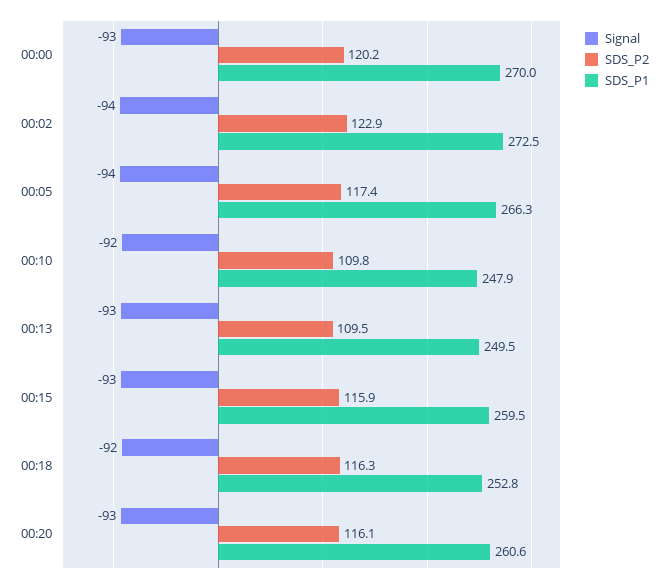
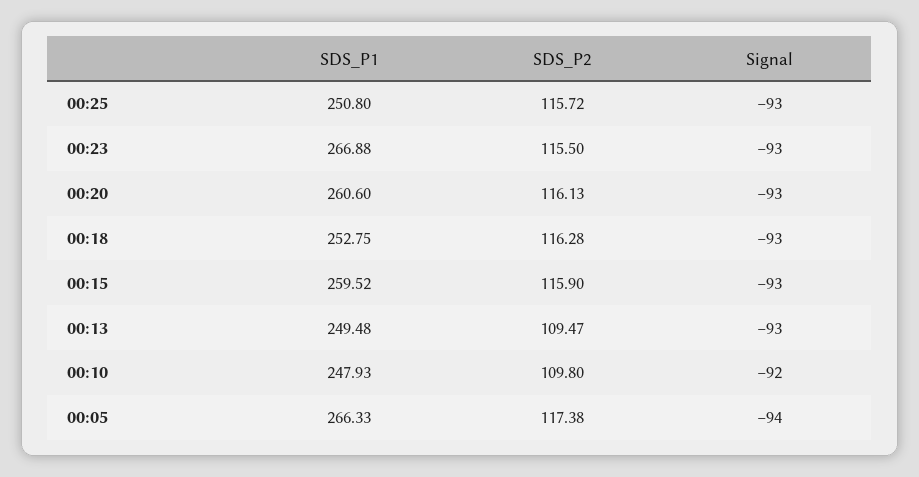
Signal, 00:00: -93 -> none
SDS_P2, 00:00: 120.2 -> none
SDS_P1, 00:00: 270 -> none
Signal, 00:02: -94 -> none
SDS_P2, 00:02: 122.9 -> none
SDS_P1, 00:02: 272.5 -> none
Signal, 00:18: -92 -> -93
SDS_P1, 00:25: none -> 250.8
SDS_P2, 00:25: none -> 115.72
Signal, 00:25: none -> -93
SDS_P1, 00:23: none -> 266.88
SDS_P2, 00:23: none -> 115.5
Signal, 00:23: none -> -93

